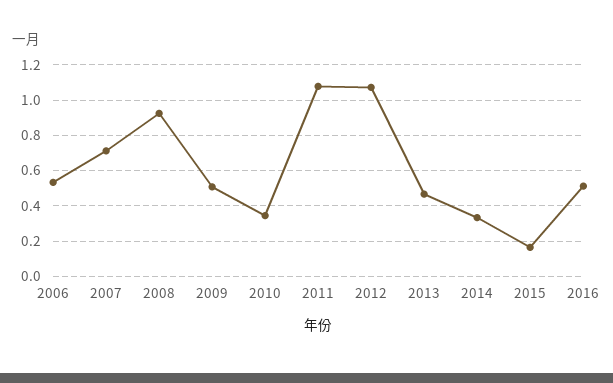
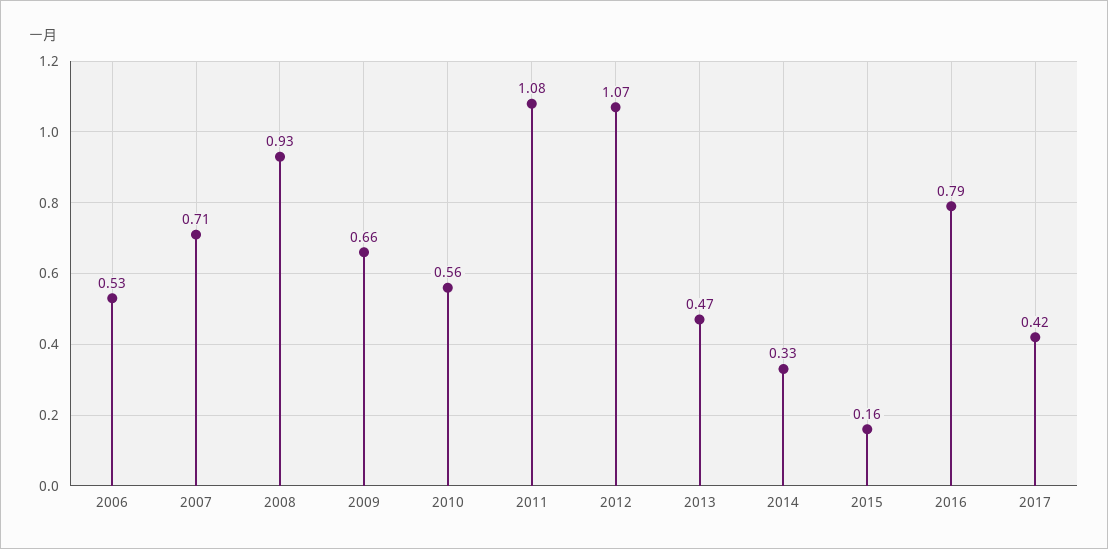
2009: 0.5 -> 0.66
2010: 0.35 -> 0.56
2016: 0.5 -> 0.79
2017: none -> 0.42

